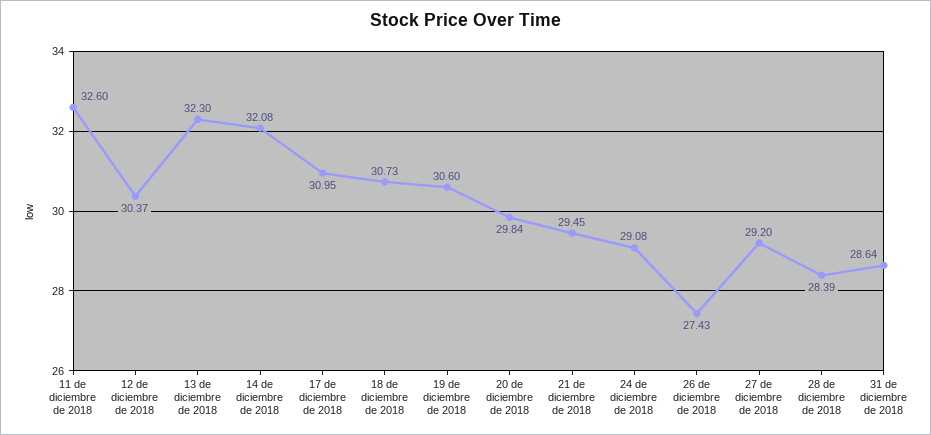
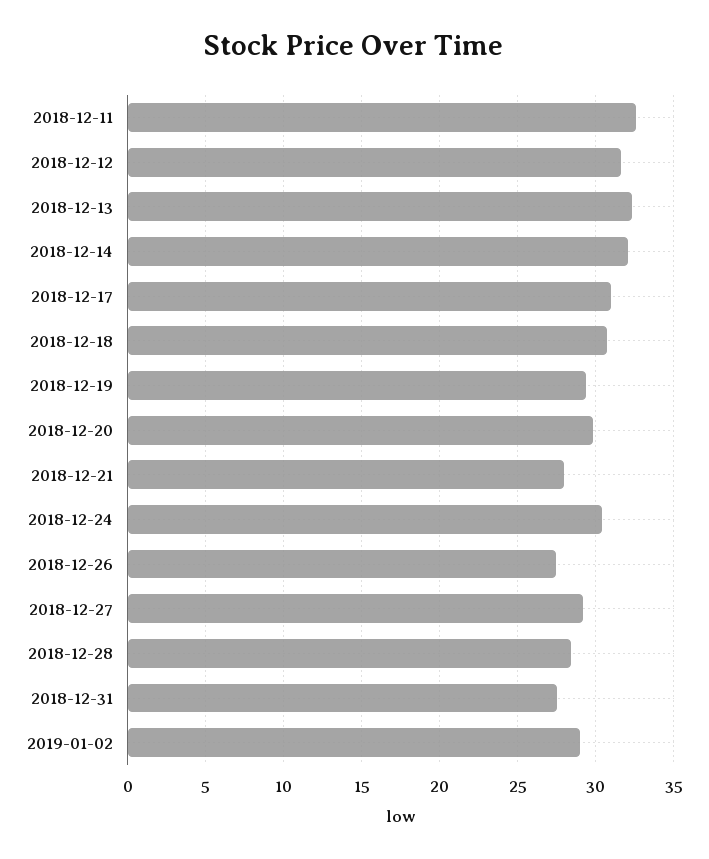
12 de diciembre de 2018: 30.37 -> 31.5
19 de diciembre de 2018: 30.6 -> 29.5
21 de diciembre de 2018: 29.45 -> 28
24 de diciembre de 2018: 29.08 -> 30.5
31 de diciembre de 2018: 28.64 -> 27.5
2019-01-02: none -> 29

